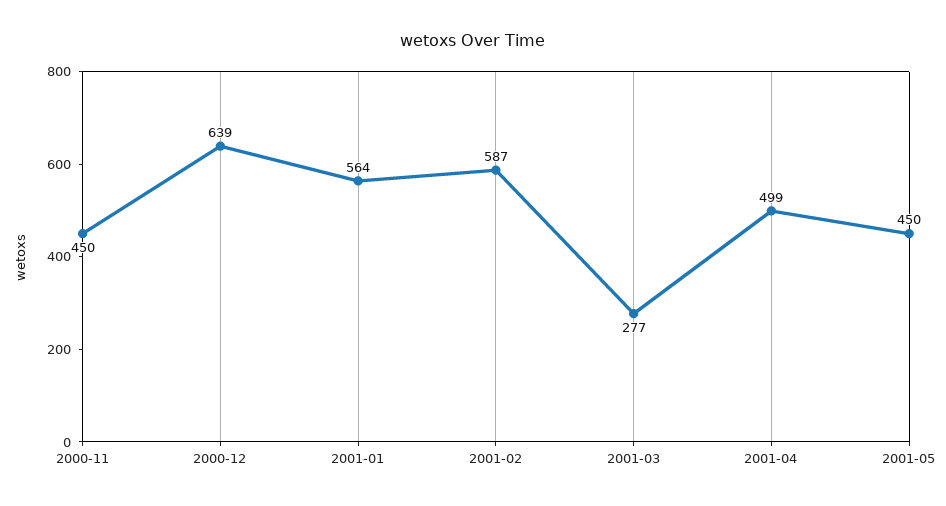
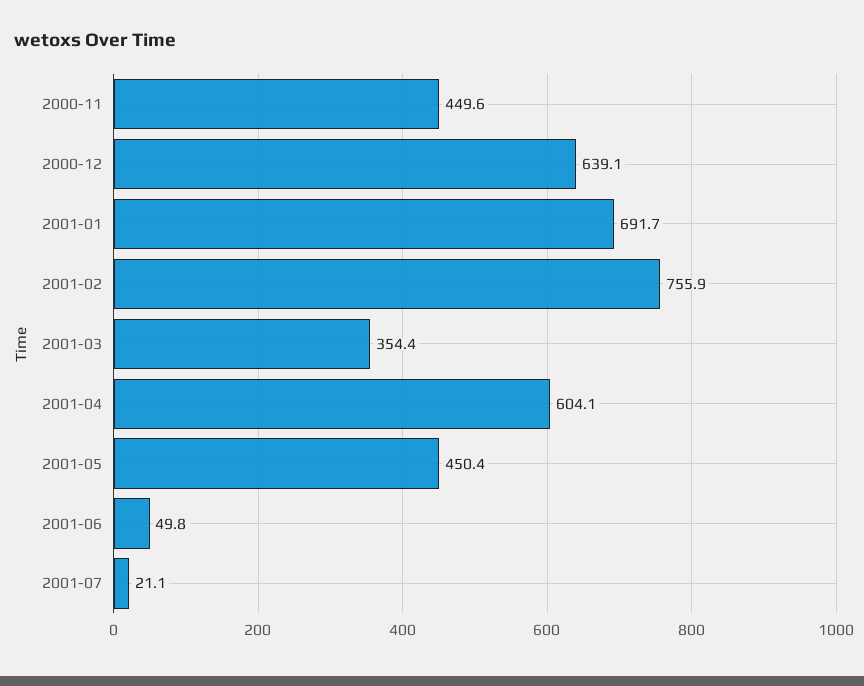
2001-01: 564 -> 691.7
2001-02: 587 -> 755.9
2001-03: 277 -> 354.4
2001-04: 499 -> 604.1
2001-06: none -> 49.8
2001-07: none -> 21.1

